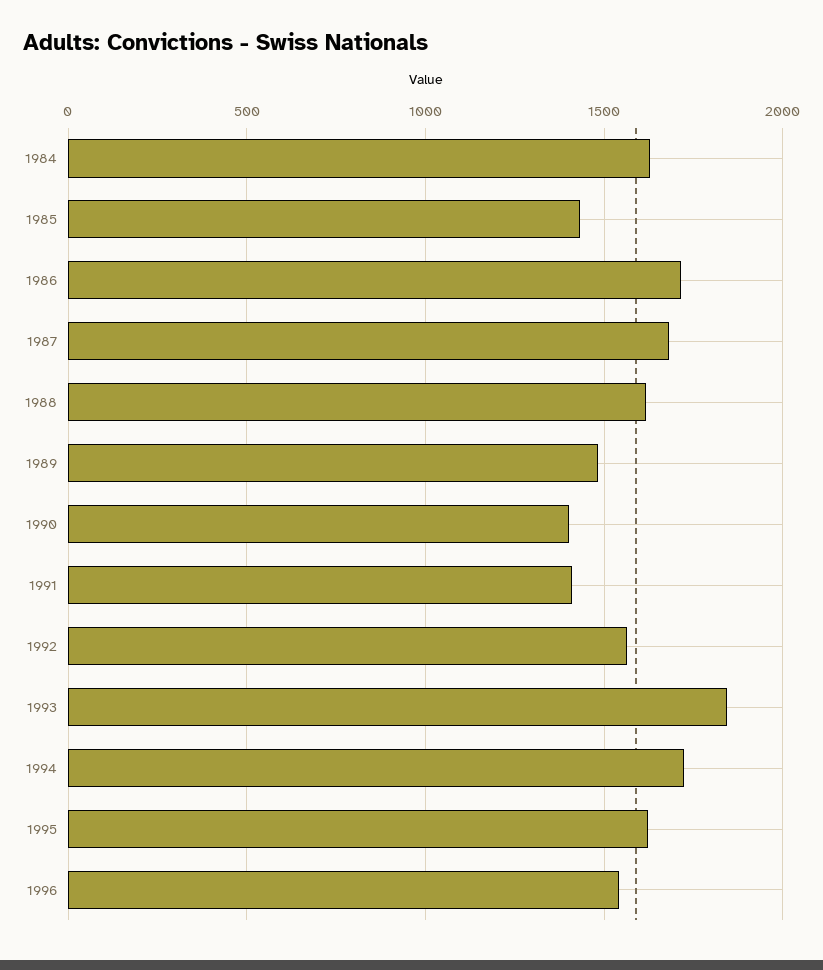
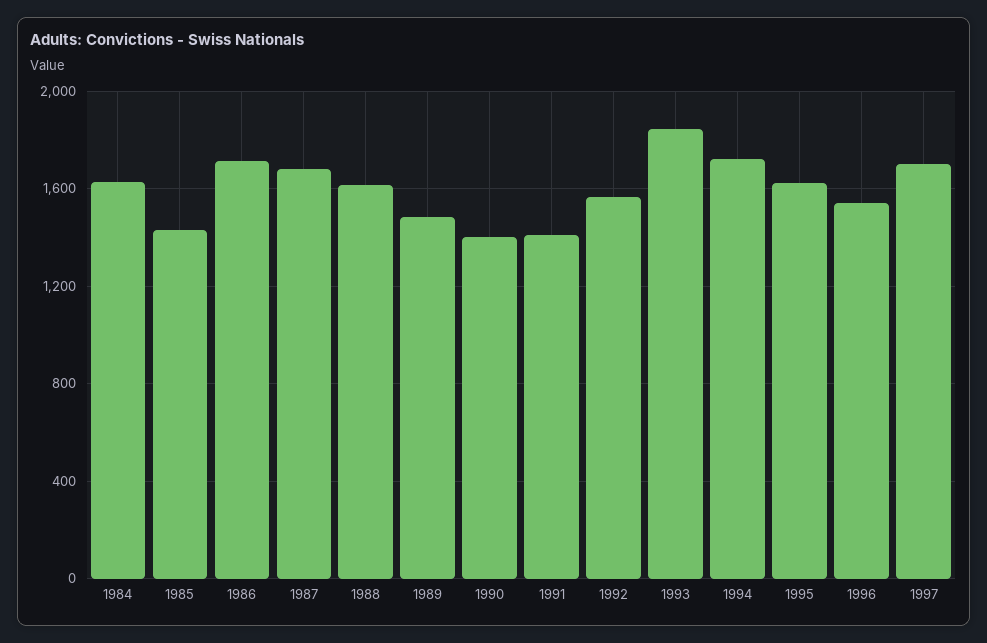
1997: none -> 1700

